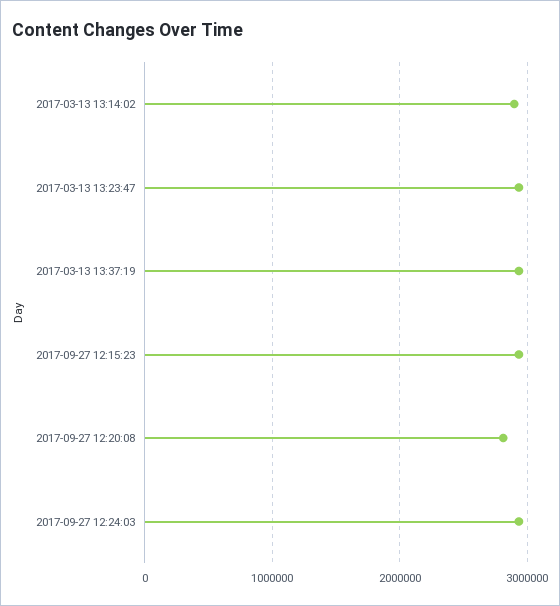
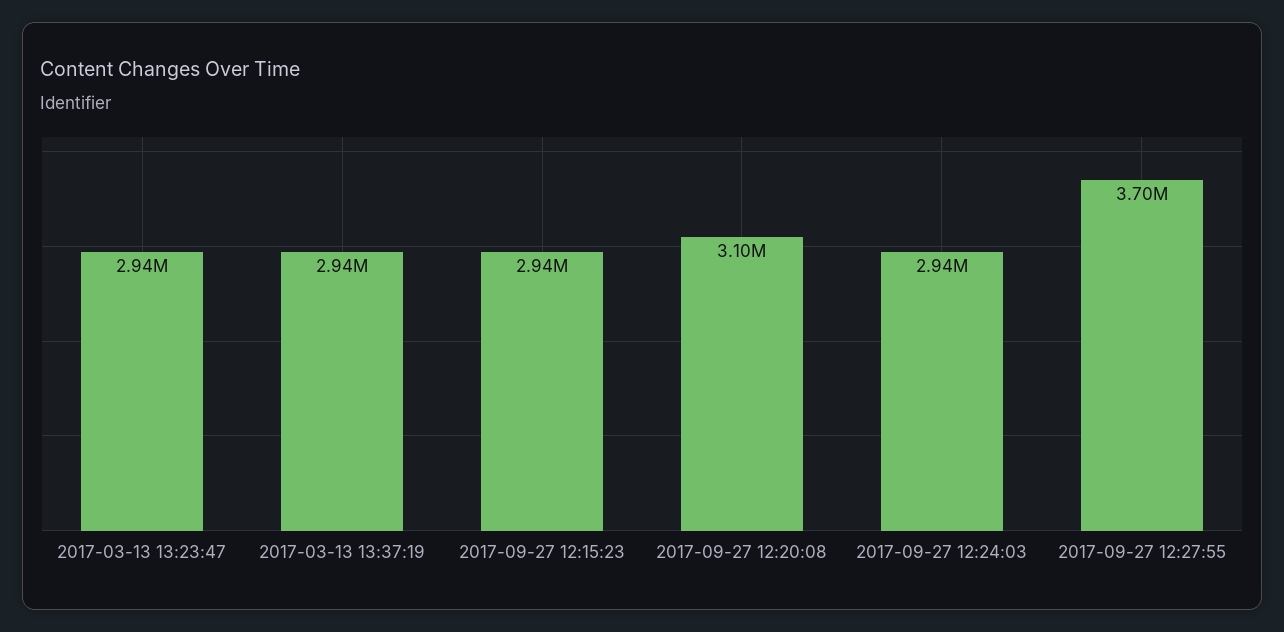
2017-03-13 13:14:02: 2900000 -> none
2017-09-27 12:20:08: 2800000 -> 3100000
2017-09-27 12:27:55: none -> 3700000

